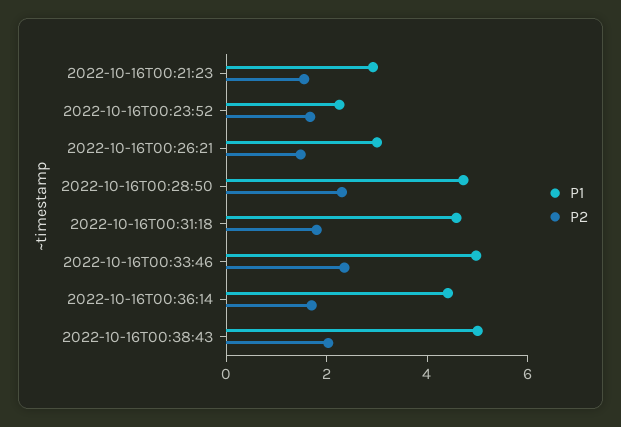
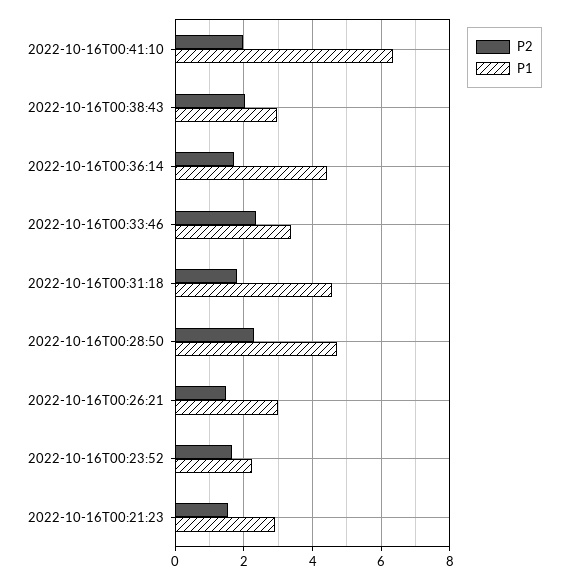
P1, 2022-10-16T00:33:46: 5 -> 3.4
P1, 2022-10-16T00:38:43: 5 -> 3
P2, 2022-10-16T00:41:10: none -> 2
P1, 2022-10-16T00:41:10: none -> 6.4

